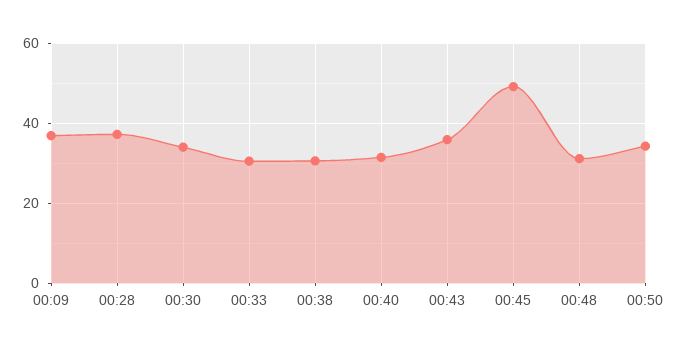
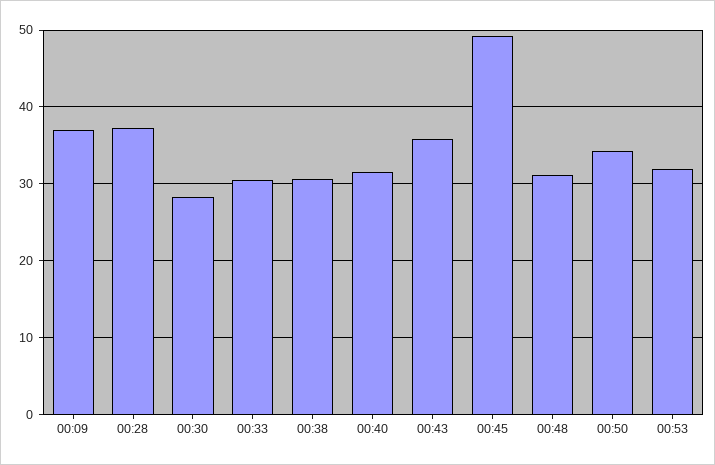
00:30: 34 -> 28
00:53: none -> 32

